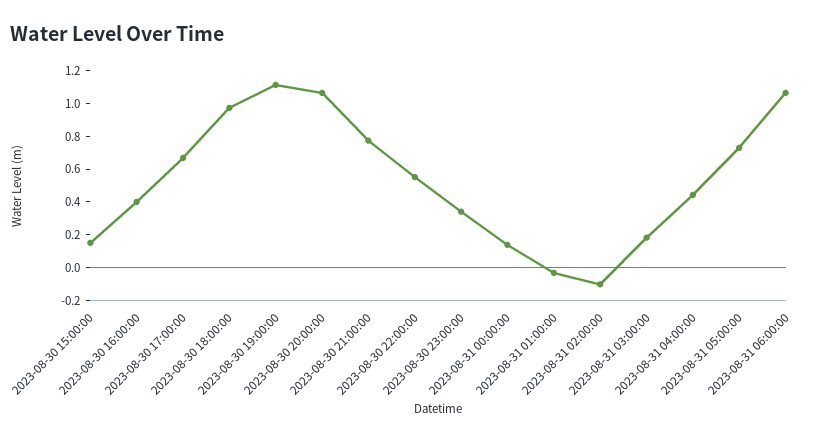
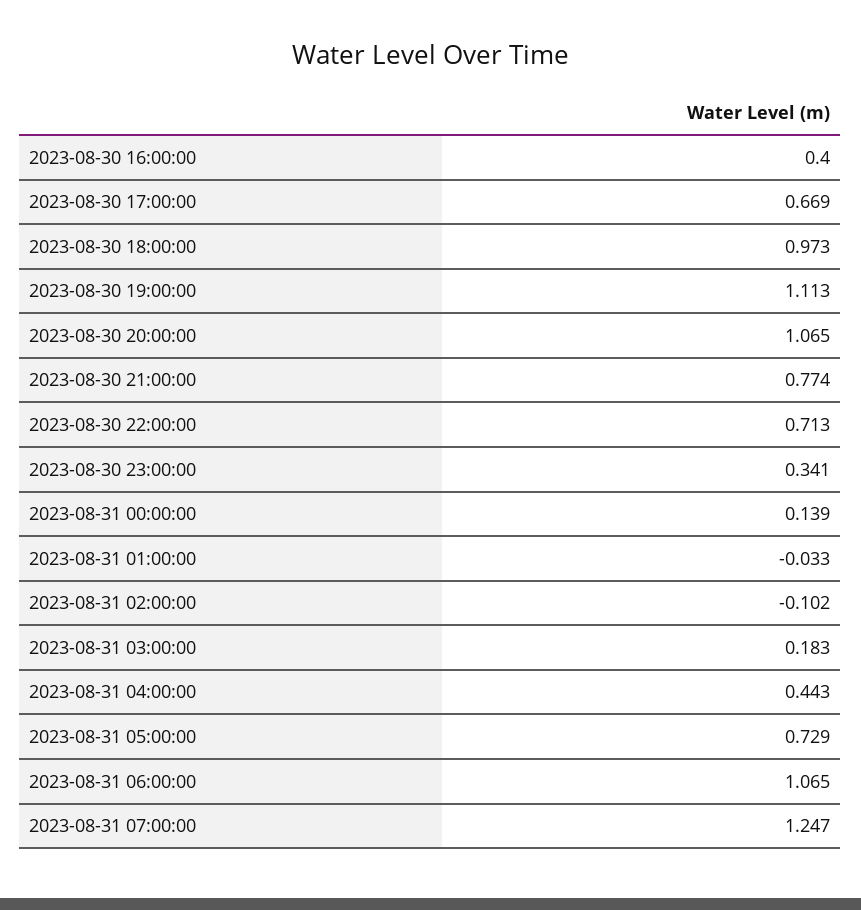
2023-08-30 15:00:00: 0.15 -> none
2023-08-30 22:00:00: 0.55 -> 0.713
2023-08-31 07:00:00: none -> 1.247

